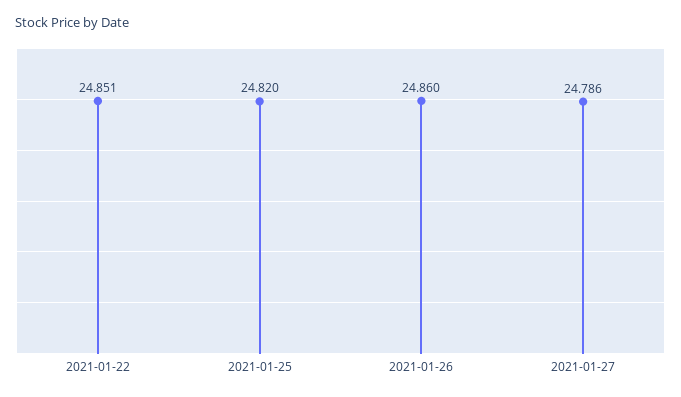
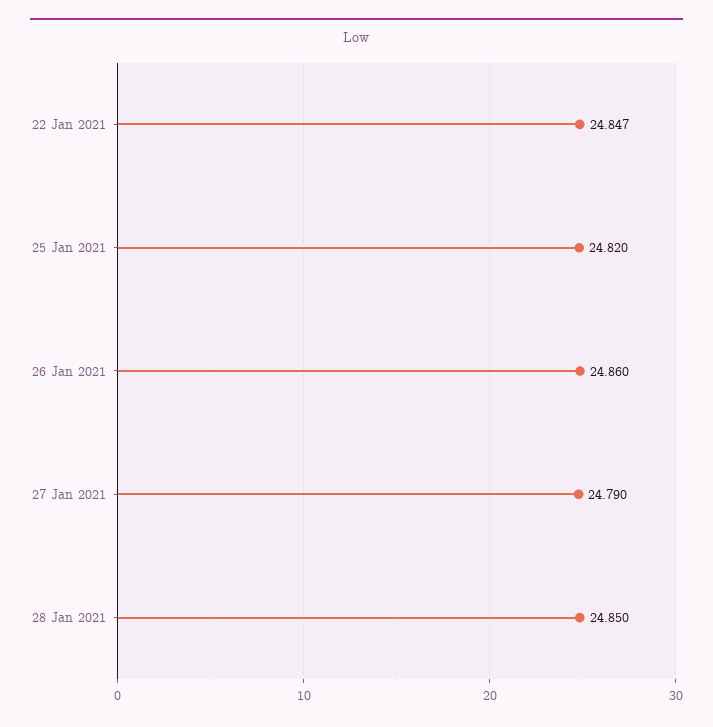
2021-01-22: 24.851 -> 24.847
2021-01-27: 24.786 -> 24.79
28 Jan 2021: none -> 24.85

